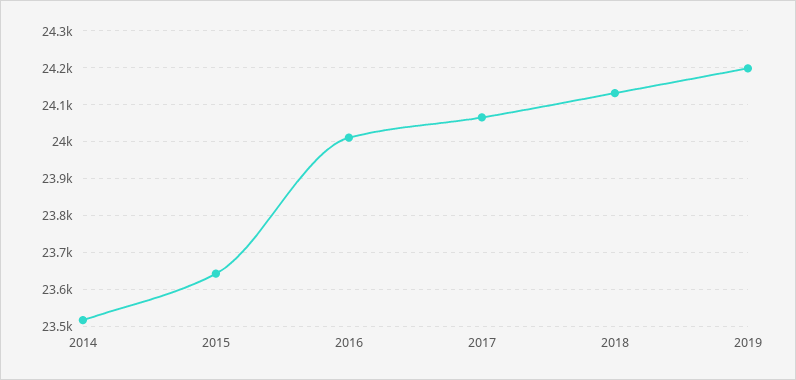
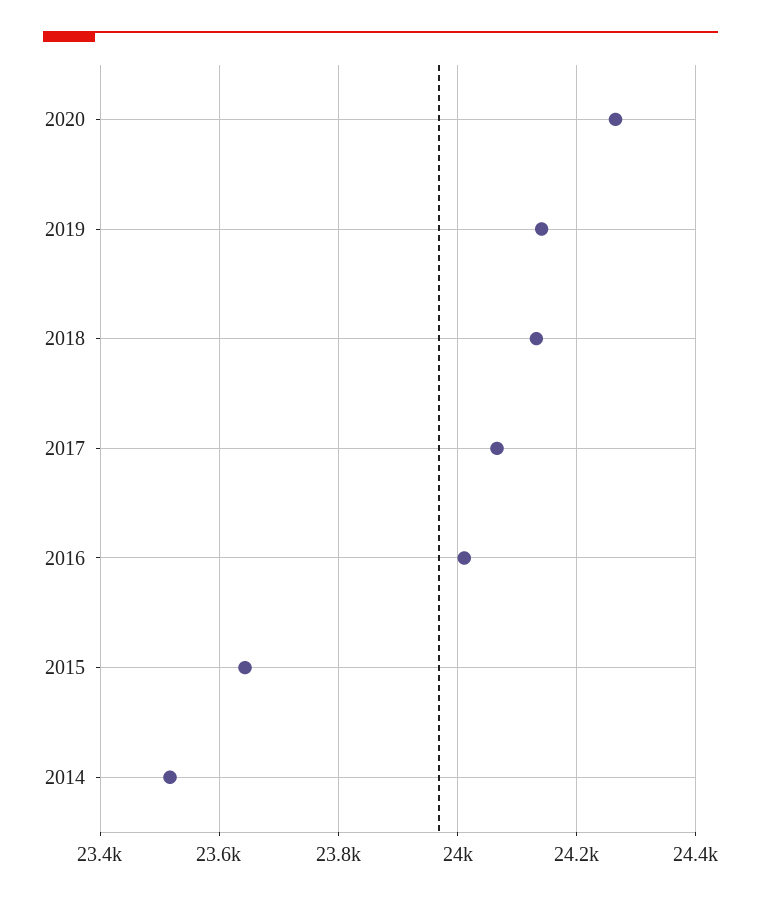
2019: 24200 -> 24140
2020: none -> 24260

